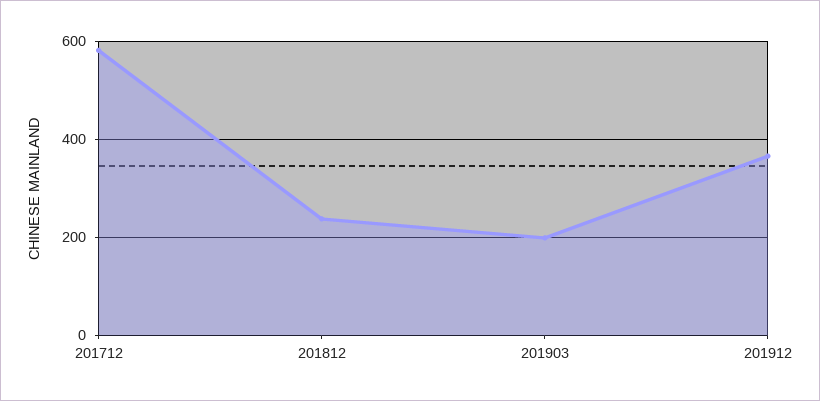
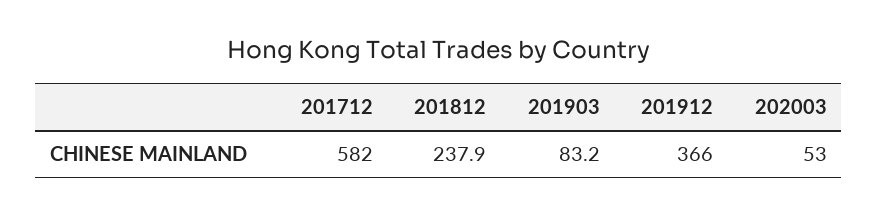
201903: 200 -> 83.2
202003: none -> 53

